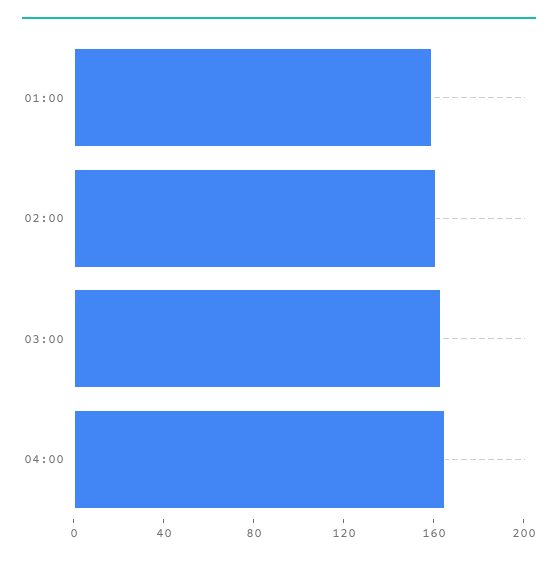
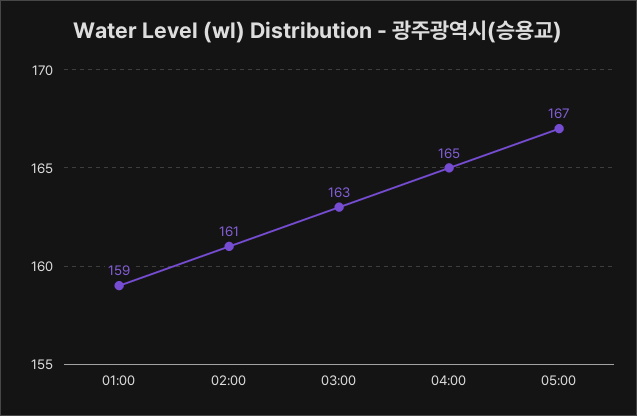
05:00: none -> 167

